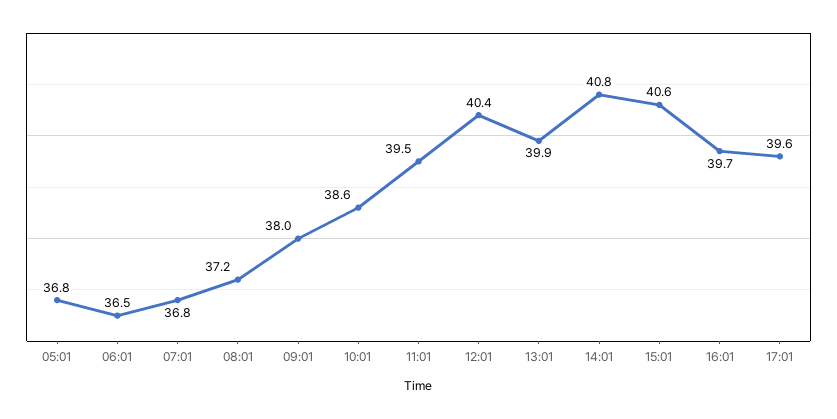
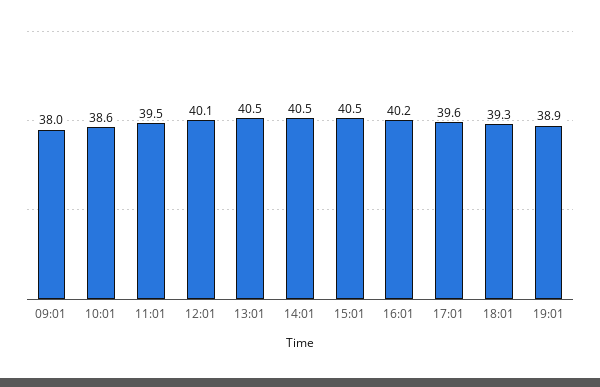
05:01: 36.8 -> none
06:01: 36.5 -> none
07:01: 36.8 -> none
08:01: 37.2 -> none
12:01: 40.4 -> 40.1
13:01: 39.9 -> 40.5
14:01: 40.8 -> 40.5
15:01: 40.6 -> 40.5
16:01: 39.7 -> 40.2
18:01: none -> 39.3
19:01: none -> 38.9

